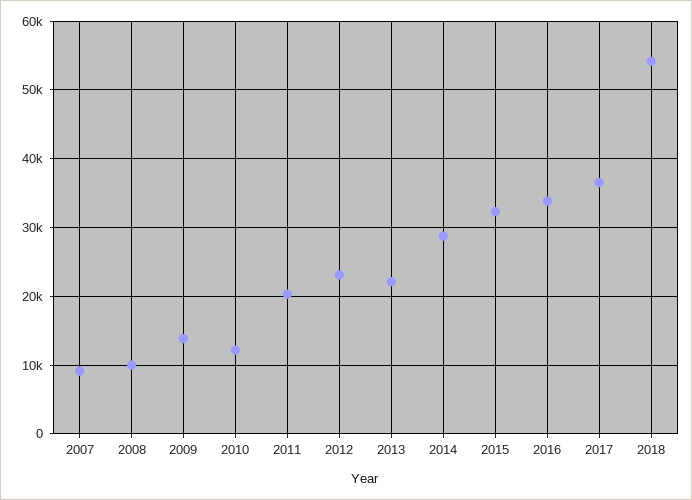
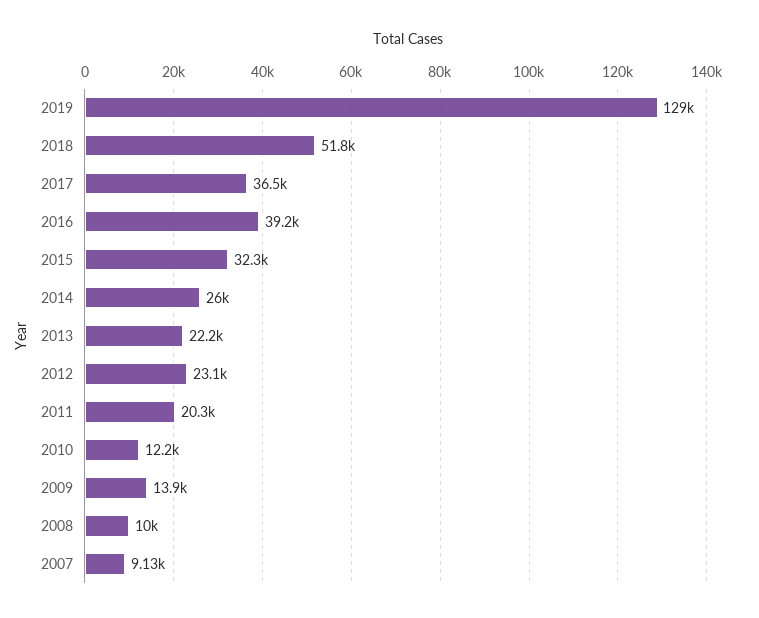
2014: 29000 -> 26000
2016: 34000 -> 39200
2018: 54000 -> 51800
2019: none -> 129000

